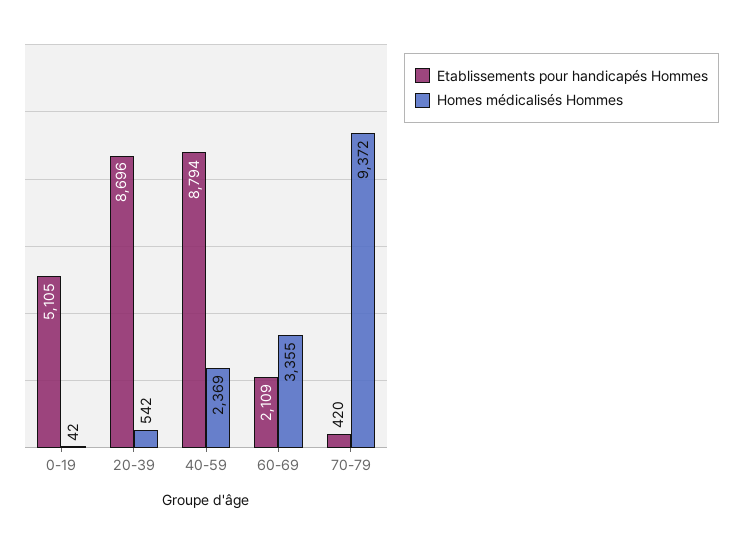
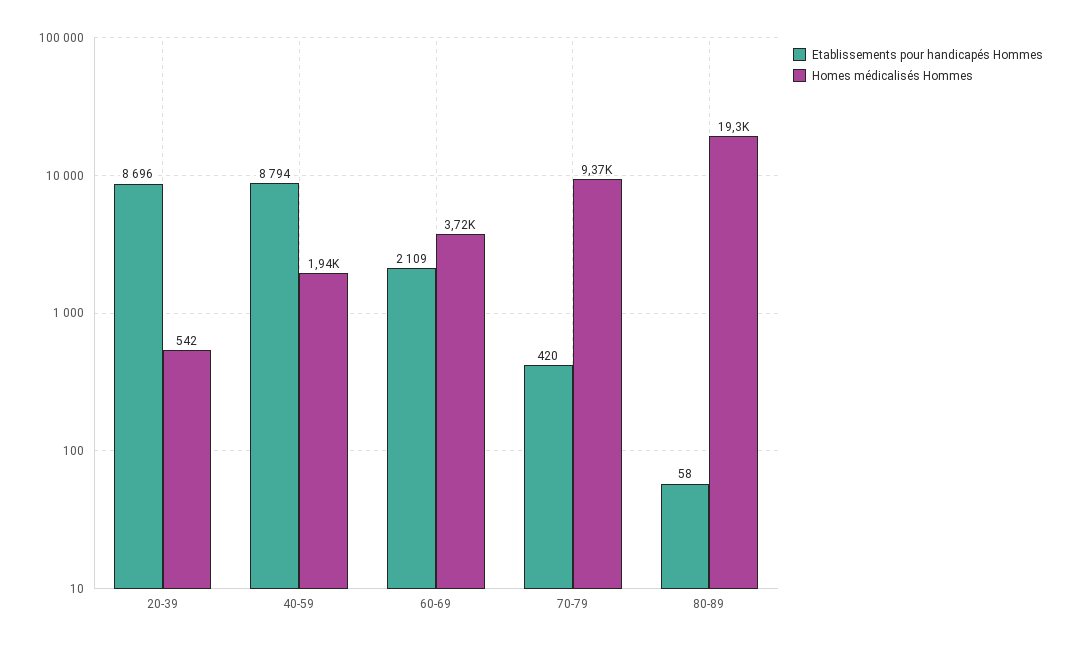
Etablissements pour handicapés Hommes, 0-19: 5105 -> none
Homes médicalisés Hommes, 0-19: 42 -> none
Homes médicalisés Hommes, 40-59: 2369 -> 1940
Homes médicalisés Hommes, 60-69: 3355 -> 3720
Etablissements pour handicapés Hommes, 80-89: none -> 58
Homes médicalisés Hommes, 80-89: none -> 19300

